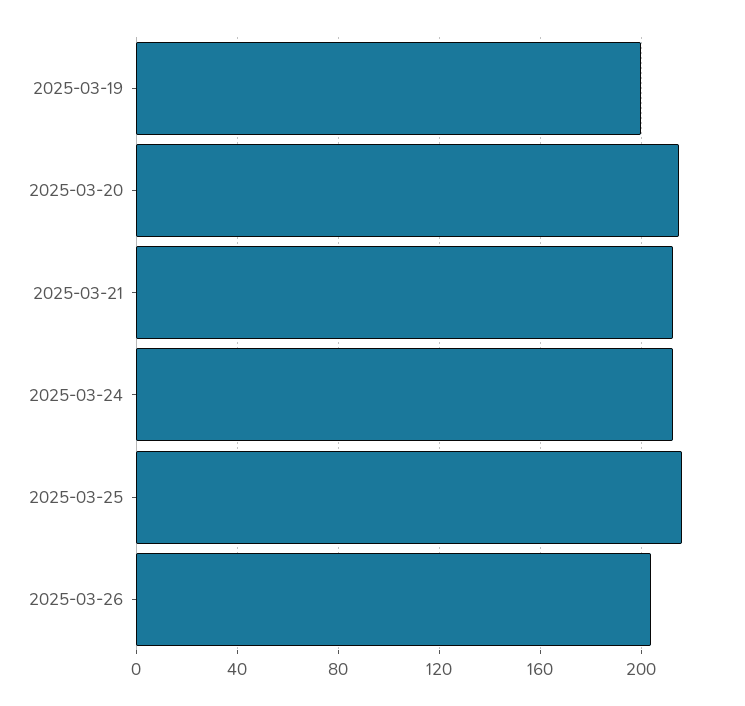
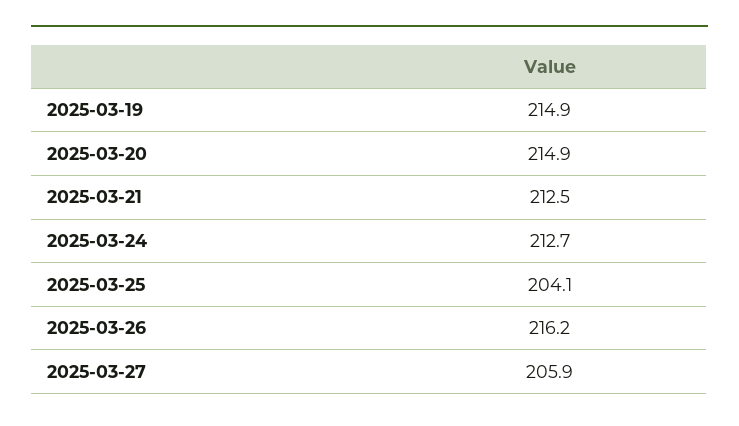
2025-03-19: 200 -> 214.9
2025-03-25: 215 -> 204.1
2025-03-26: 205 -> 216.2
2025-03-27: none -> 205.9

